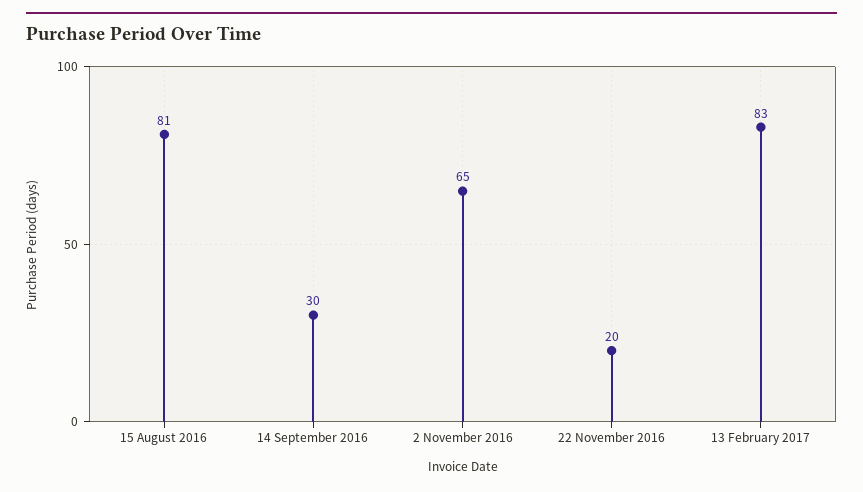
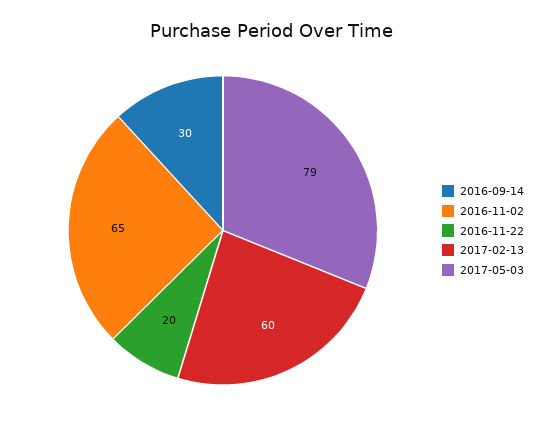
15 August 2016: 81 -> none
13 February 2017: 83 -> 60
2017-05-03: none -> 79

